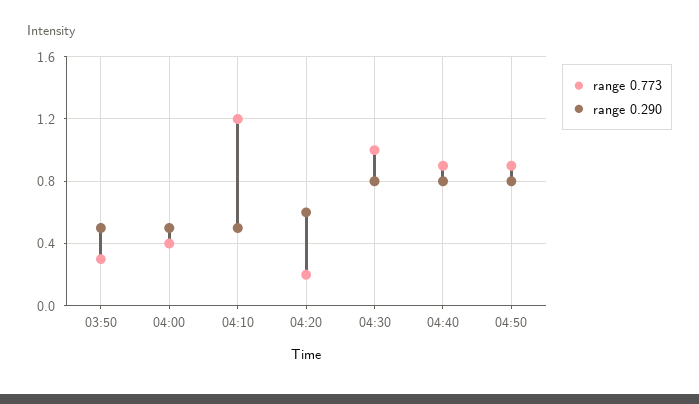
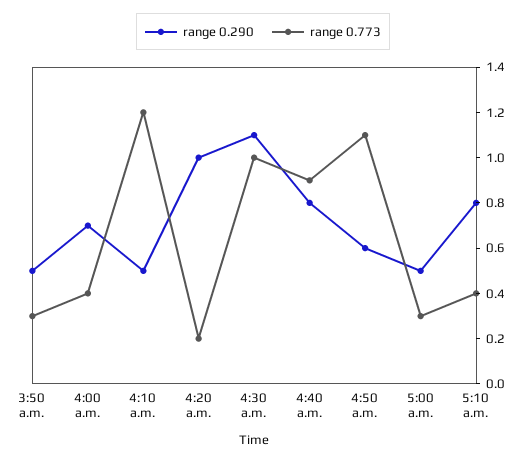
range 0.290, 04:00: 0.5 -> 0.7
range 0.290, 04:20: 0.6 -> 1
range 0.290, 04:30: 0.8 -> 1.1
range 0.773, 04:50: 0.9 -> 1.1
range 0.290, 04:50: 0.8 -> 0.6
range 0.290, 5:00 a.m.: none -> 0.5
range 0.773, 5:00 a.m.: none -> 0.3
range 0.290, 5:10 a.m.: none -> 0.8
range 0.773, 5:10 a.m.: none -> 0.4

